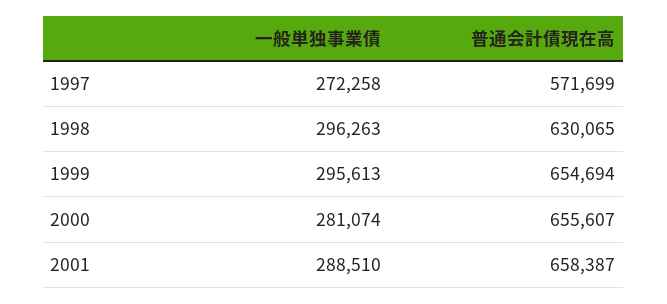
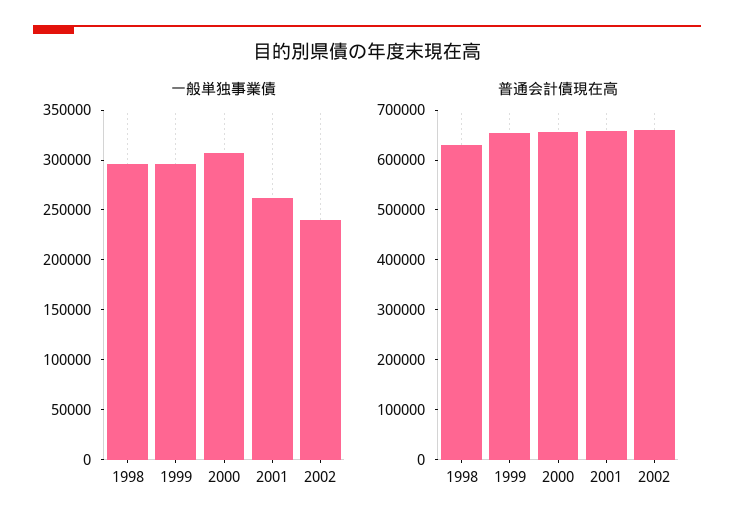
一般単独事業債, 1997: 272258 -> none
普通会計債現在高, 1997: 571699 -> none
一般単独事業債, 2000: 281074 -> 310000
一般単独事業債, 2001: 288510 -> 260000
一般単独事業債, 2002: none -> 240000
普通会計債現在高, 2002: none -> 660000

